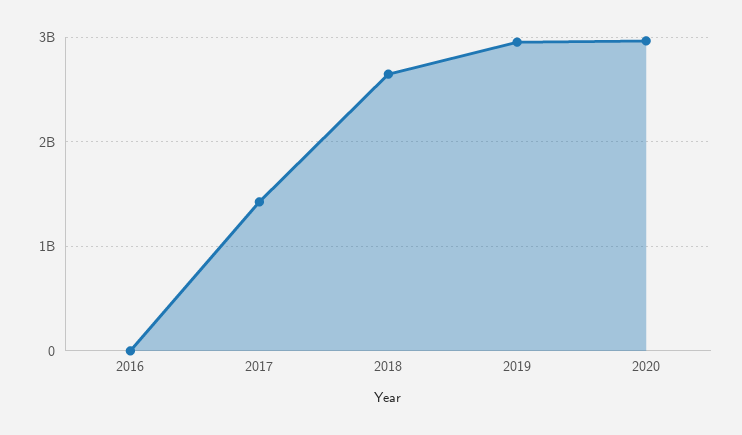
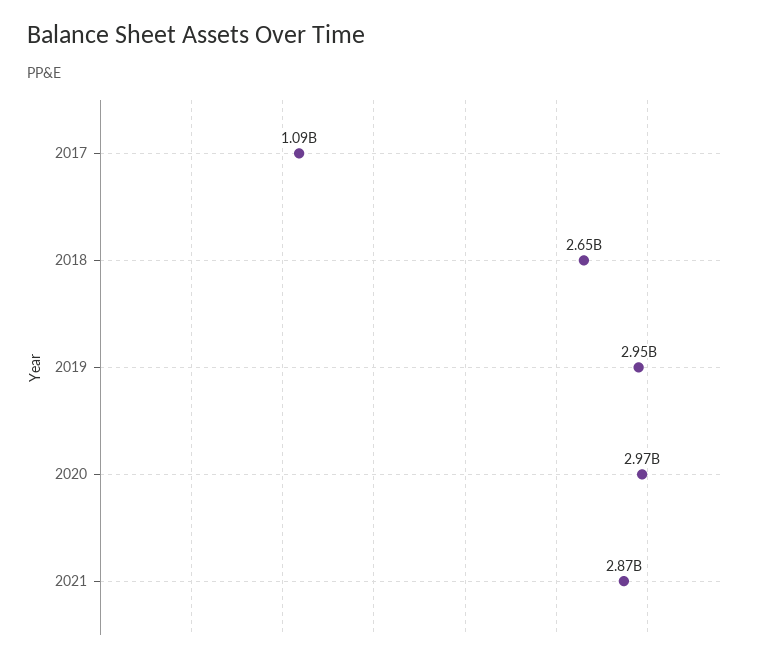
2016: 0 -> none
2017: 1400000000 -> 1090000000
2021: none -> 2870000000

